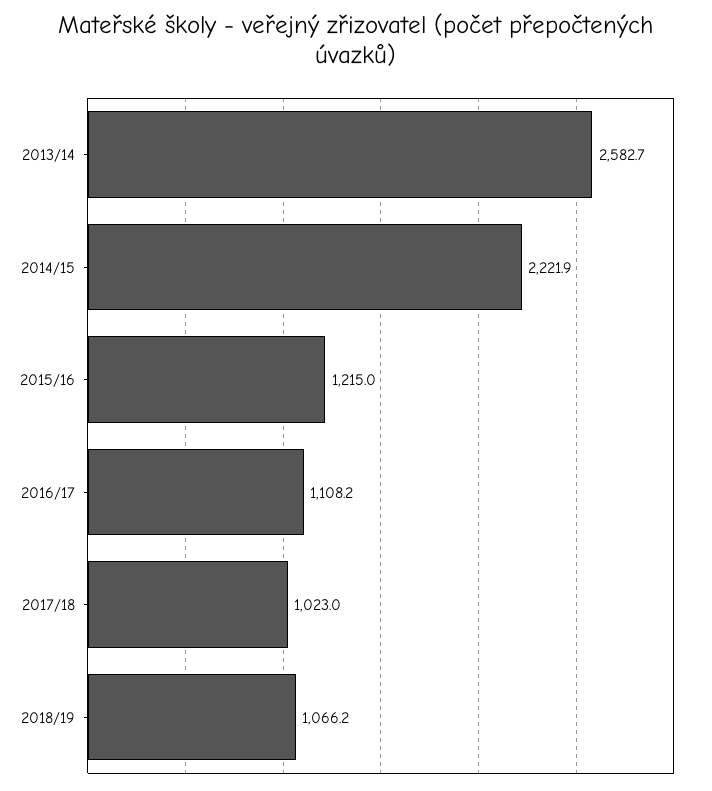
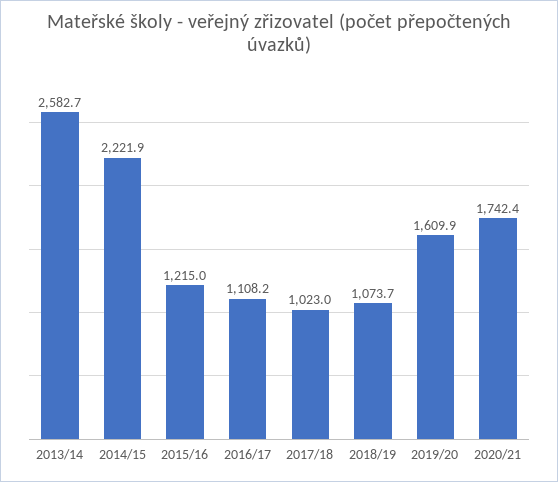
2018/19: 1066.2 -> 1073.7
2019/20: none -> 1609.9
2020/21: none -> 1742.4

